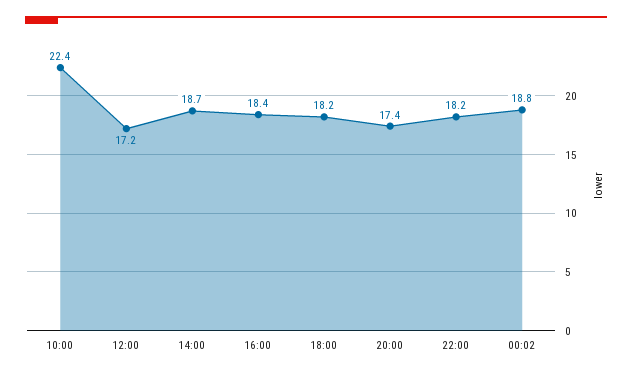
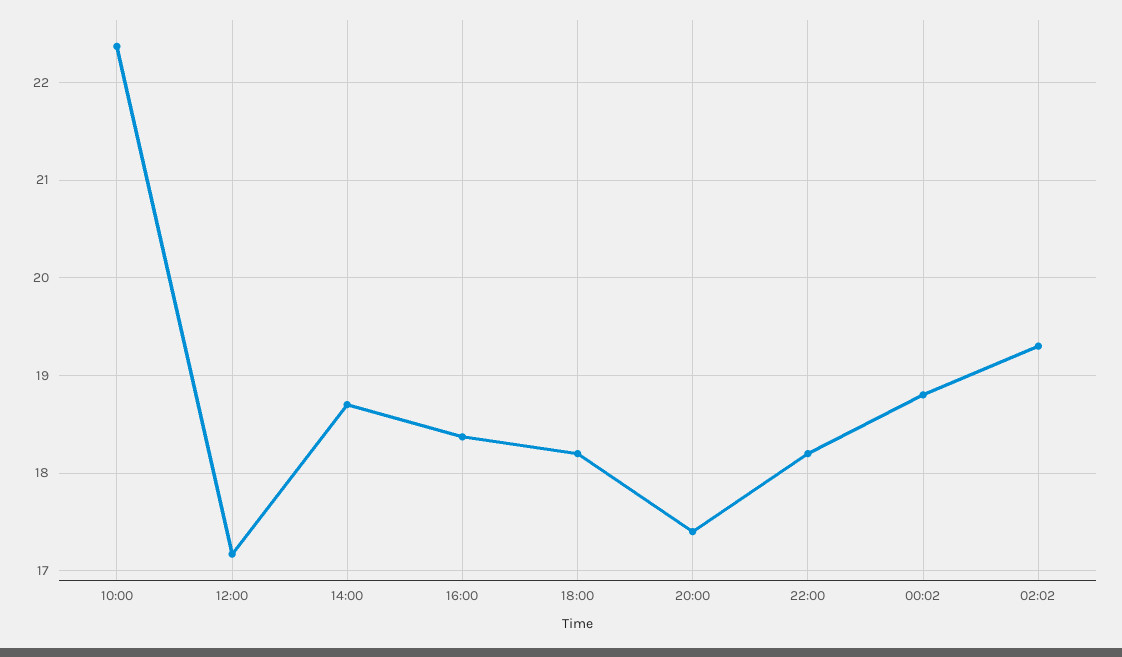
02:02: none -> 19.3

